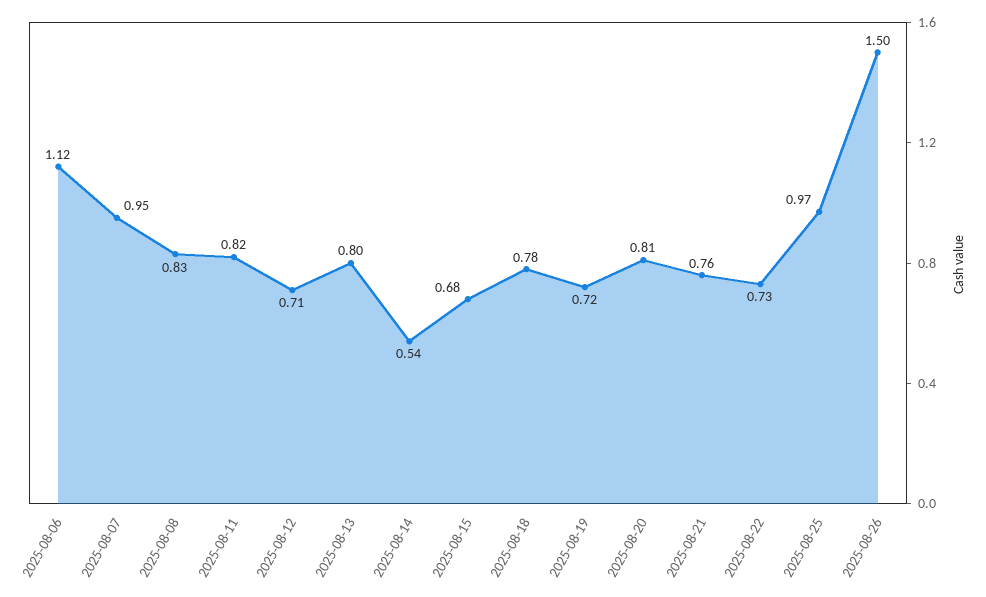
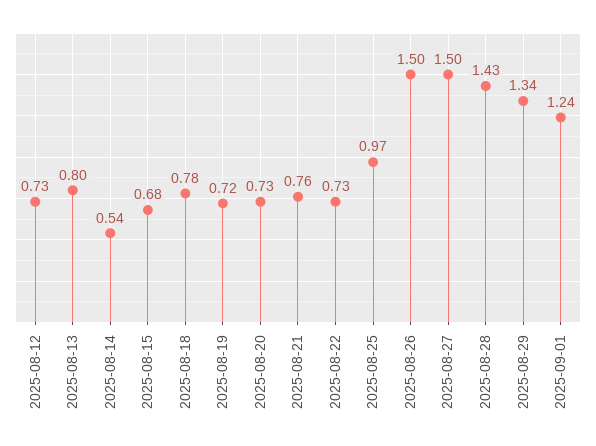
2025-08-06: 1.12 -> none
2025-08-07: 0.95 -> none
2025-08-08: 0.83 -> none
2025-08-11: 0.82 -> none
2025-08-12: 0.71 -> 0.73
2025-08-20: 0.81 -> 0.73
2025-08-27: none -> 1.5
2025-08-28: none -> 1.43
2025-08-29: none -> 1.34
2025-09-01: none -> 1.24

